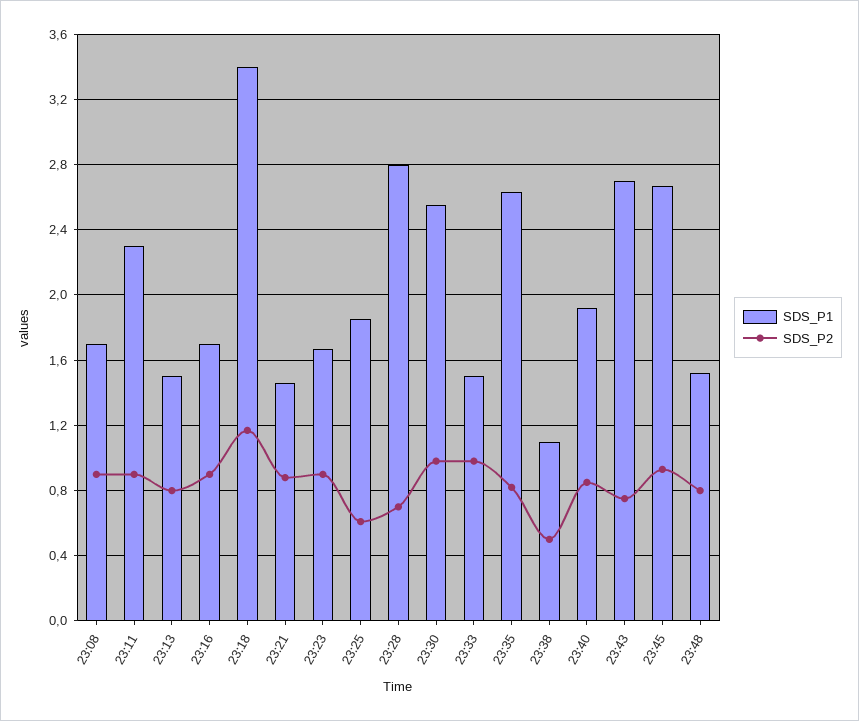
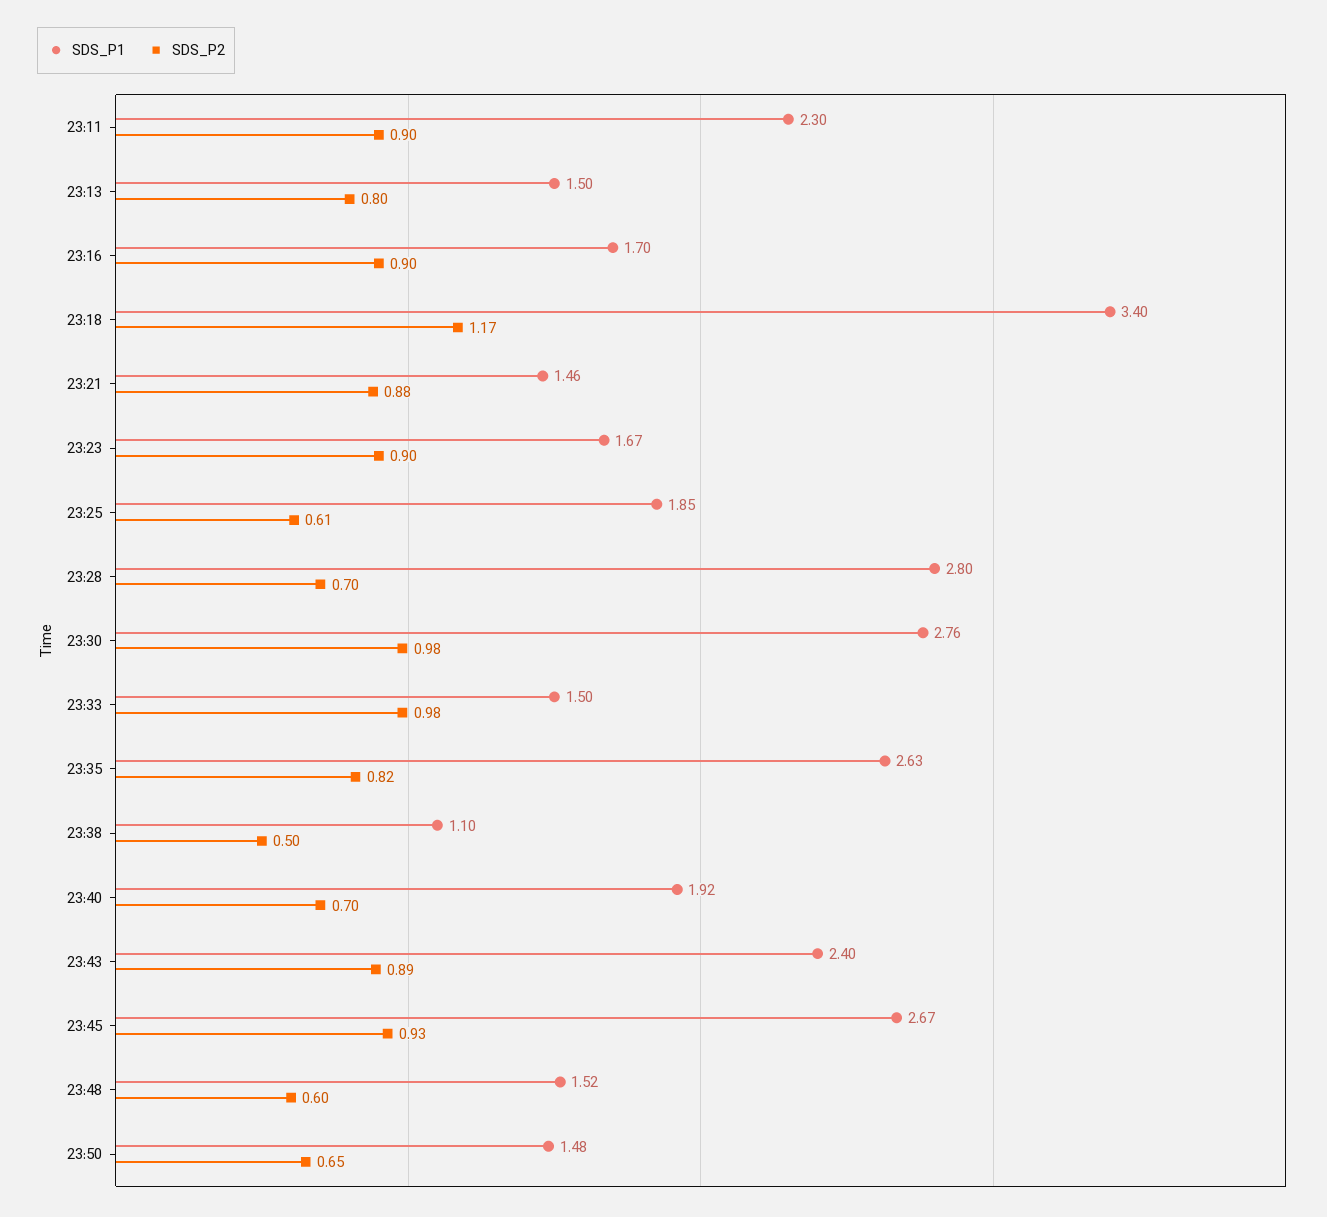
SDS_P1, 23:08: 1.7 -> none
SDS_P2, 23:08: 0.9 -> none
SDS_P1, 23:30: 2.55 -> 2.76
SDS_P2, 23:40: 0.85 -> 0.7
SDS_P1, 23:43: 2.7 -> 2.4
SDS_P2, 23:43: 0.75 -> 0.89
SDS_P2, 23:48: 0.8 -> 0.6
SDS_P1, 23:50: none -> 1.48
SDS_P2, 23:50: none -> 0.65

